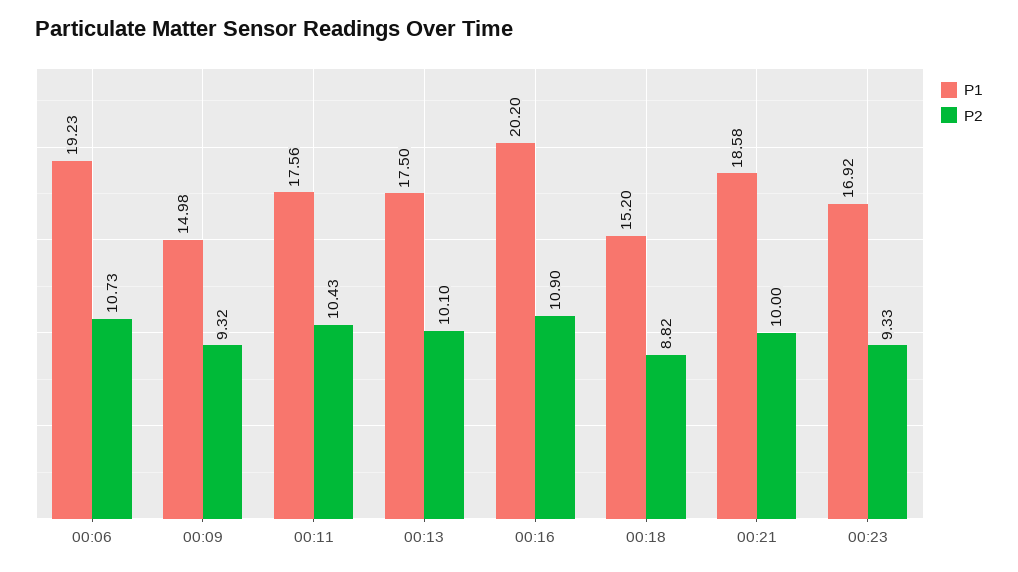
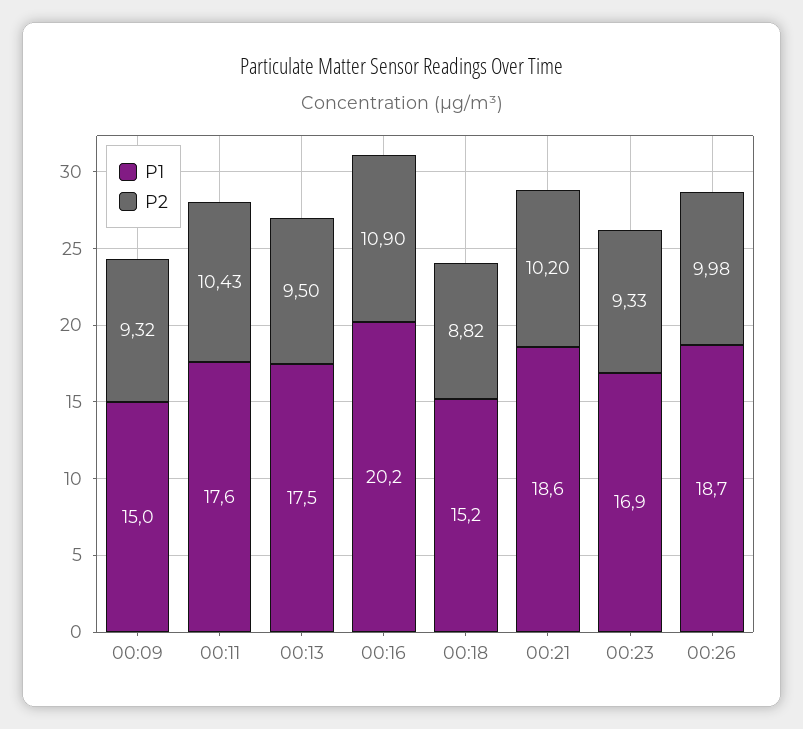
P1, 00:06: 19.23 -> none
P2, 00:06: 10.73 -> none
P2, 00:13: 10.1 -> 9.5
P2, 00:21: 10 -> 10.2
P1, 00:26: none -> 18.7
P2, 00:26: none -> 9.98

